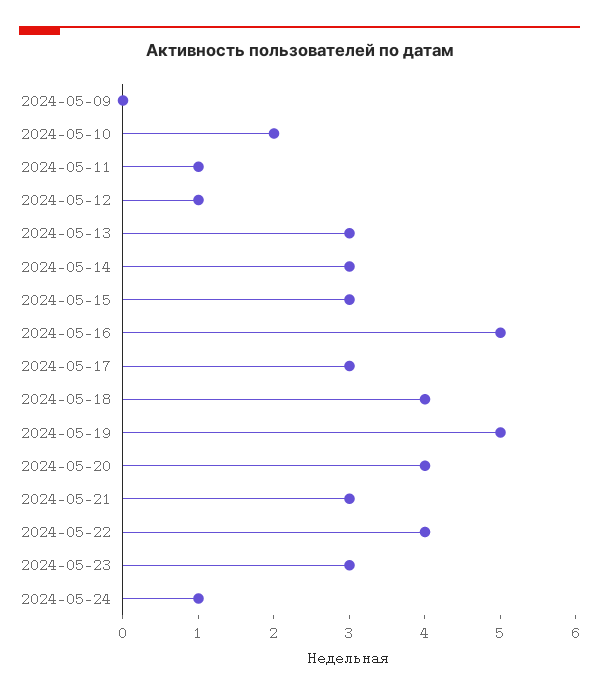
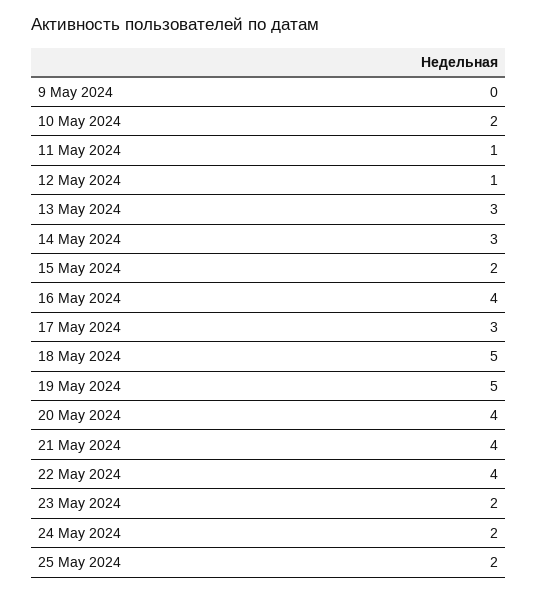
2024-05-15: 3 -> 2
2024-05-16: 5 -> 4
2024-05-18: 4 -> 5
2024-05-21: 3 -> 4
2024-05-23: 3 -> 2
2024-05-24: 1 -> 2
25 May 2024: none -> 2

